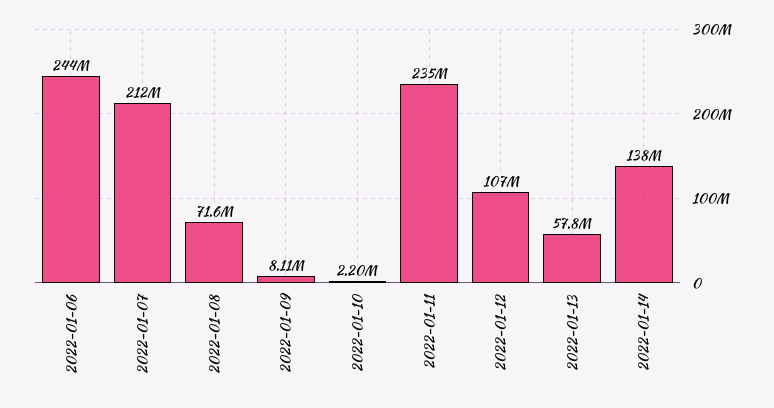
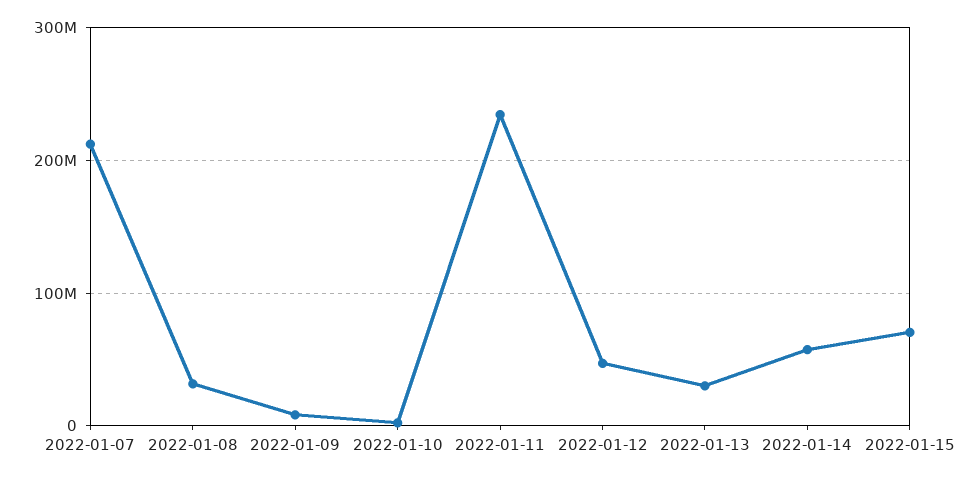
2022-01-06: 244000000 -> none
2022-01-08: 71600000 -> 30000000
2022-01-12: 107000000 -> 50000000
2022-01-13: 57800000 -> 30000000
2022-01-14: 138000000 -> 60000000
2022-01-15: none -> 70000000

